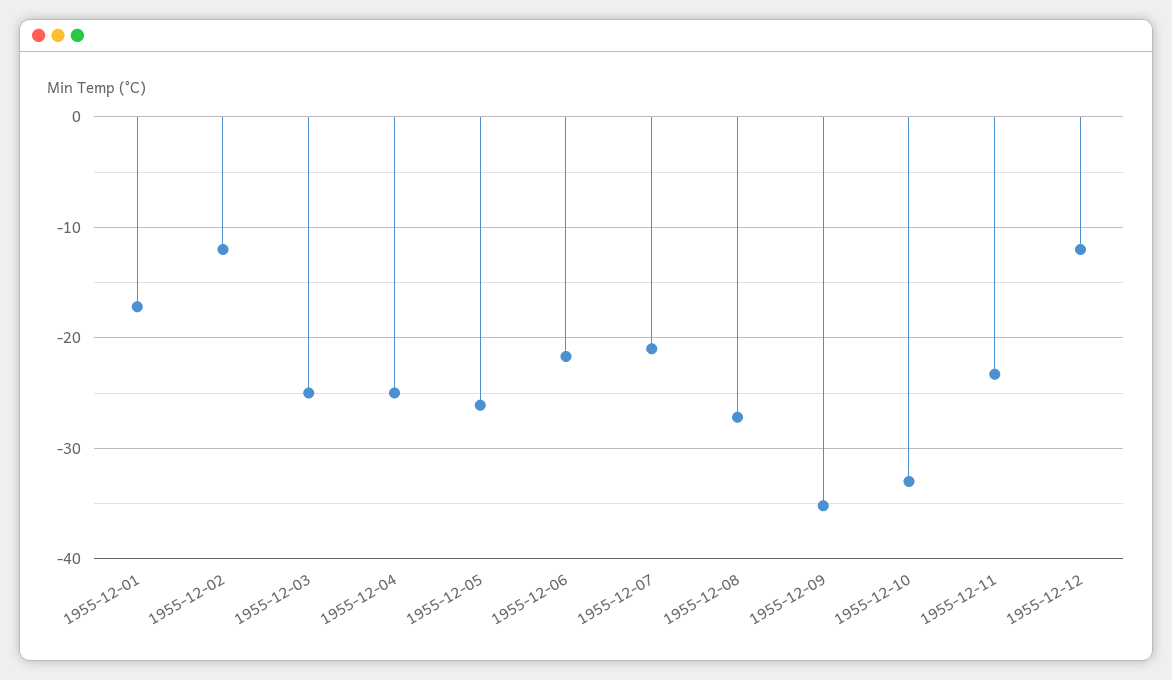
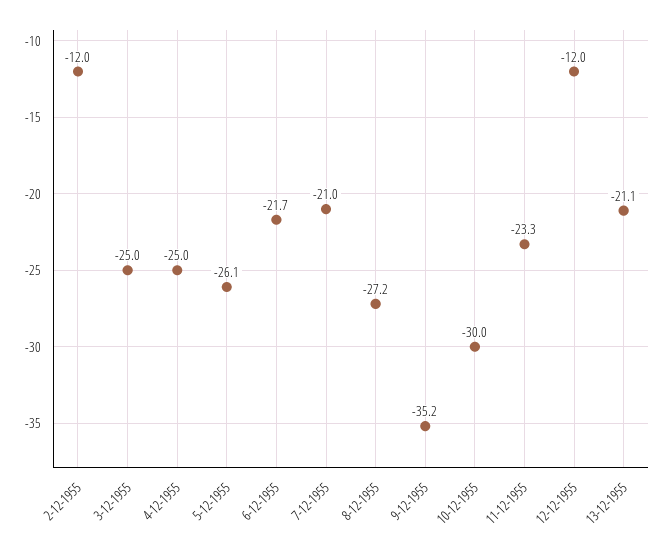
1955-12-01: -17 -> none
1955-12-10: -33 -> -30
13-12-1955: none -> -21.1

